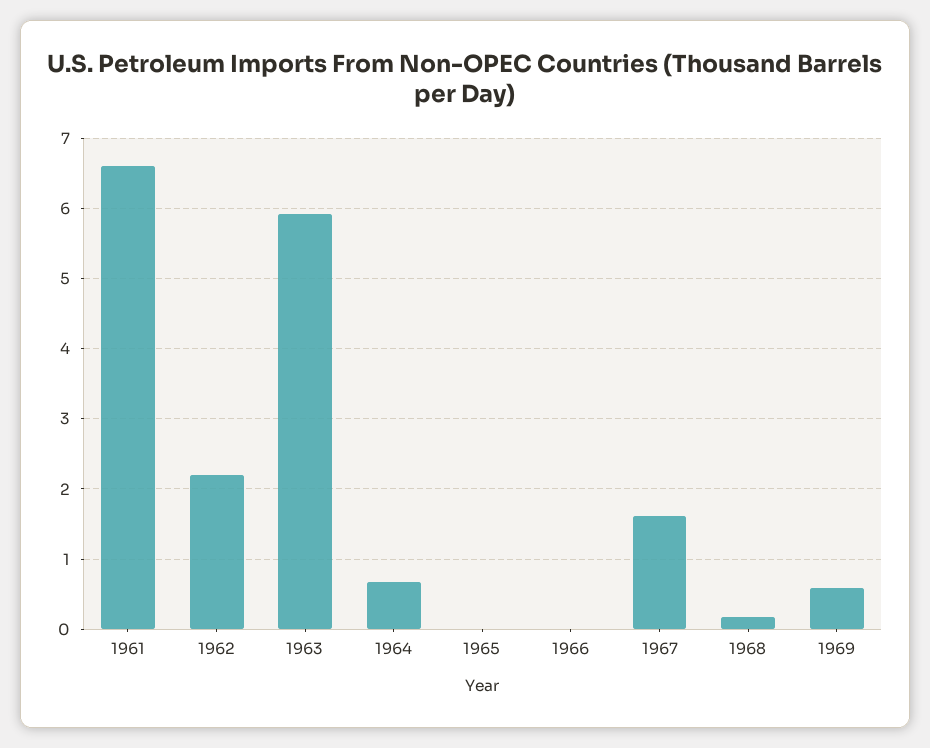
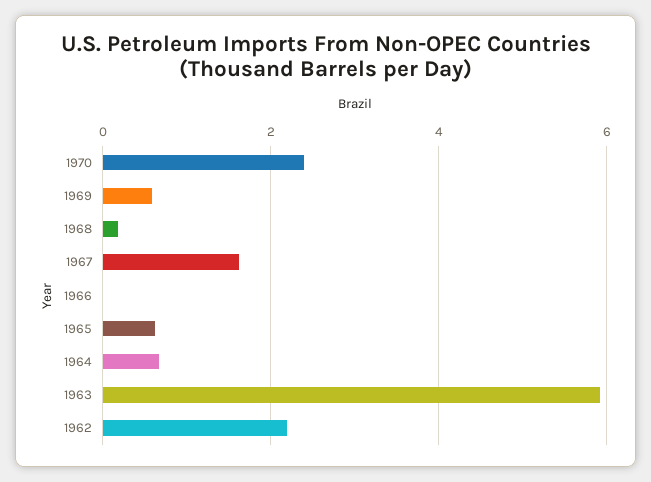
1961: 6.6 -> none
1965: 0 -> 0.6
1970: none -> 2.4

